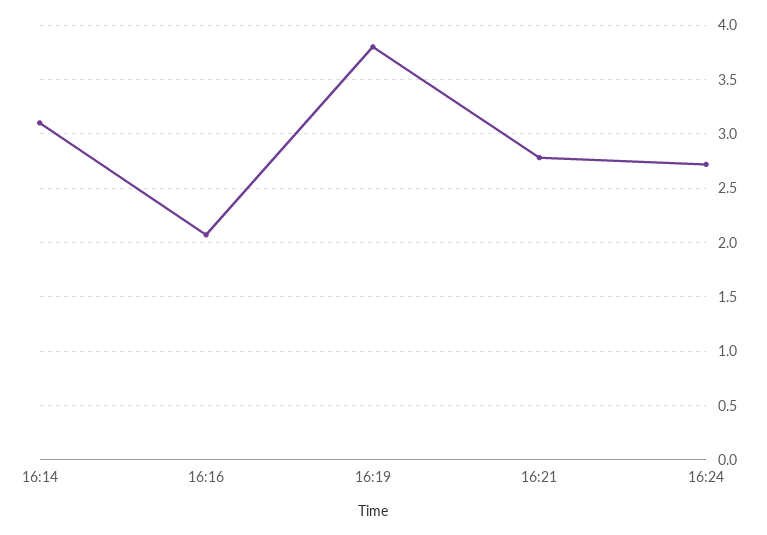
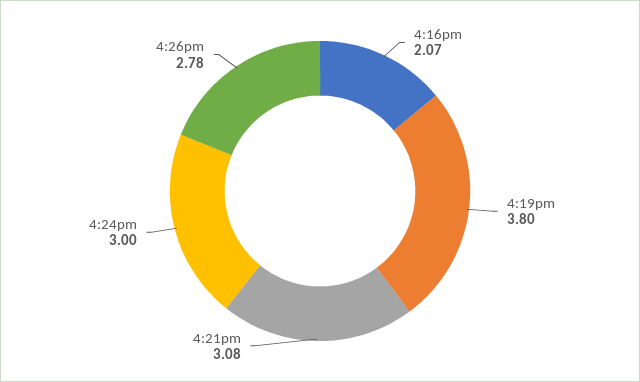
16:14: 3.1 -> none
16:21: 2.8 -> 3.08
16:24: 2.7 -> 3
4:26pm: none -> 2.78

